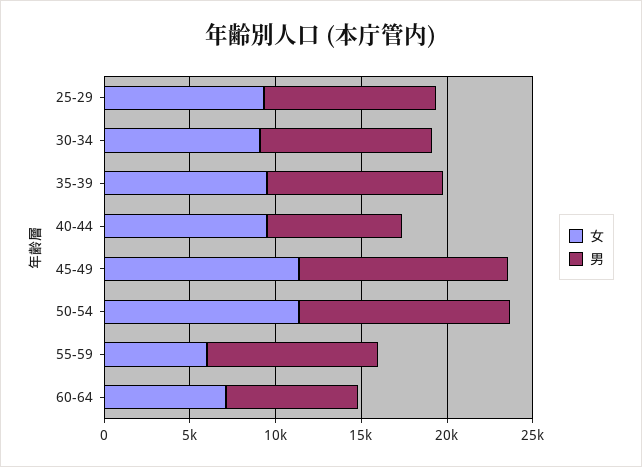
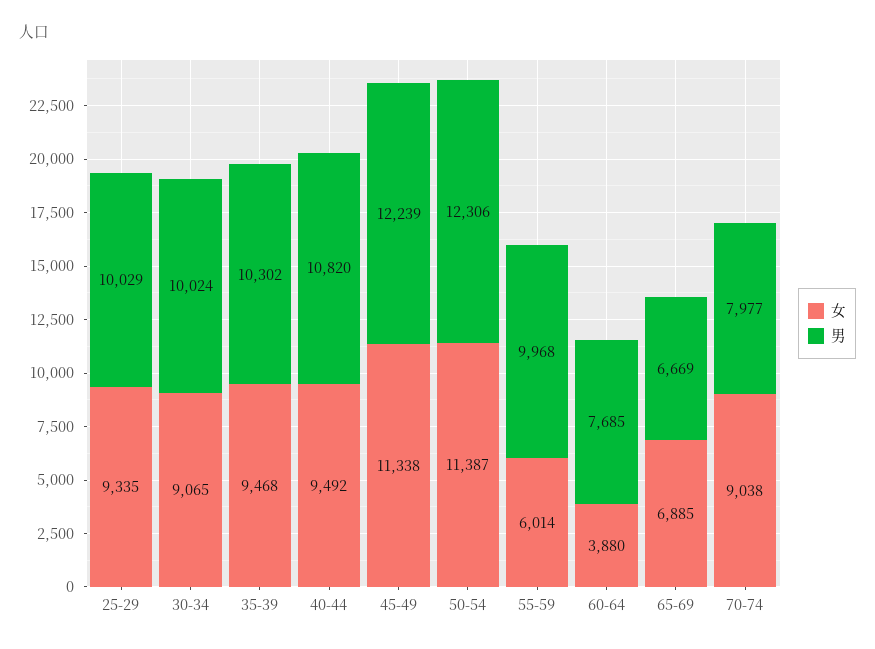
男, 40-44: 8000 -> 10820
女, 60-64: 7000 -> 3880
女, 65-69: none -> 6885
男, 65-69: none -> 6669
女, 70-74: none -> 9038
男, 70-74: none -> 7977

